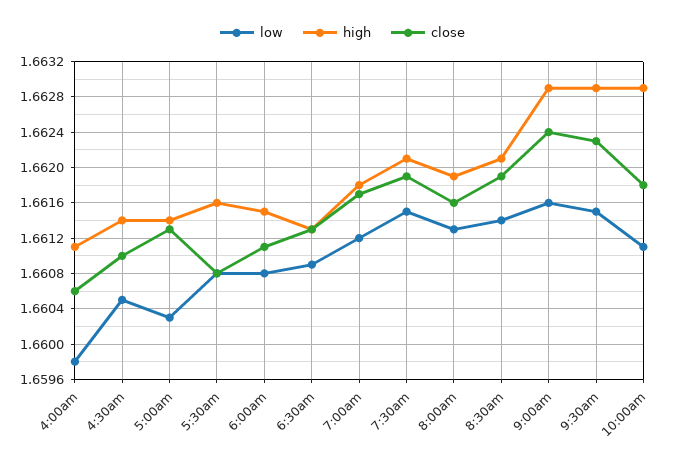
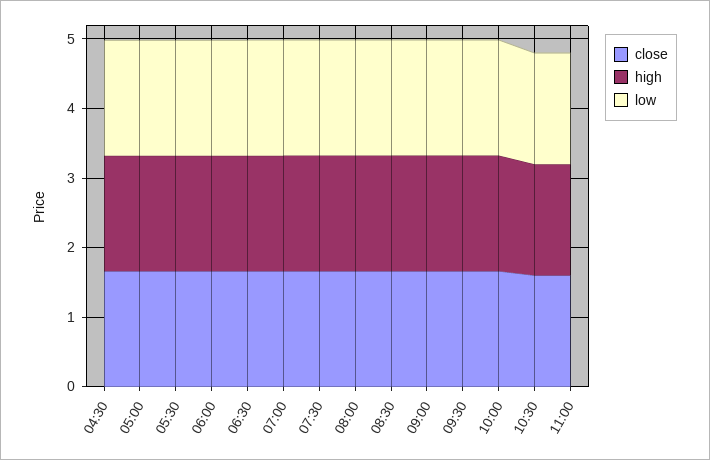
low, 4:00am: 1.6598 -> none
high, 4:00am: 1.6611 -> none
close, 4:00am: 1.6606 -> none
close, 10:30: none -> 1.6
high, 10:30: none -> 1.6
low, 10:30: none -> 1.6
close, 11:00: none -> 1.6
high, 11:00: none -> 1.6
low, 11:00: none -> 1.6

